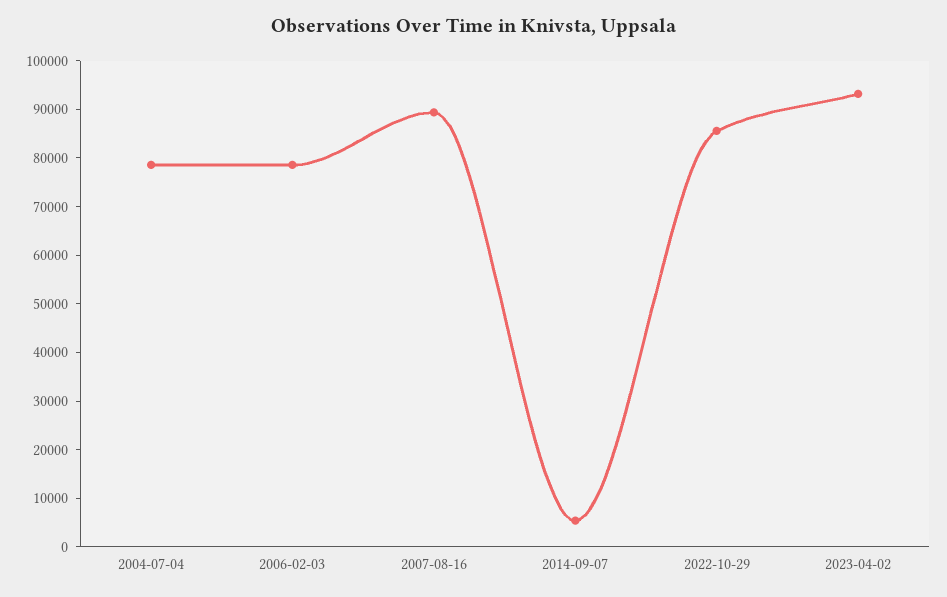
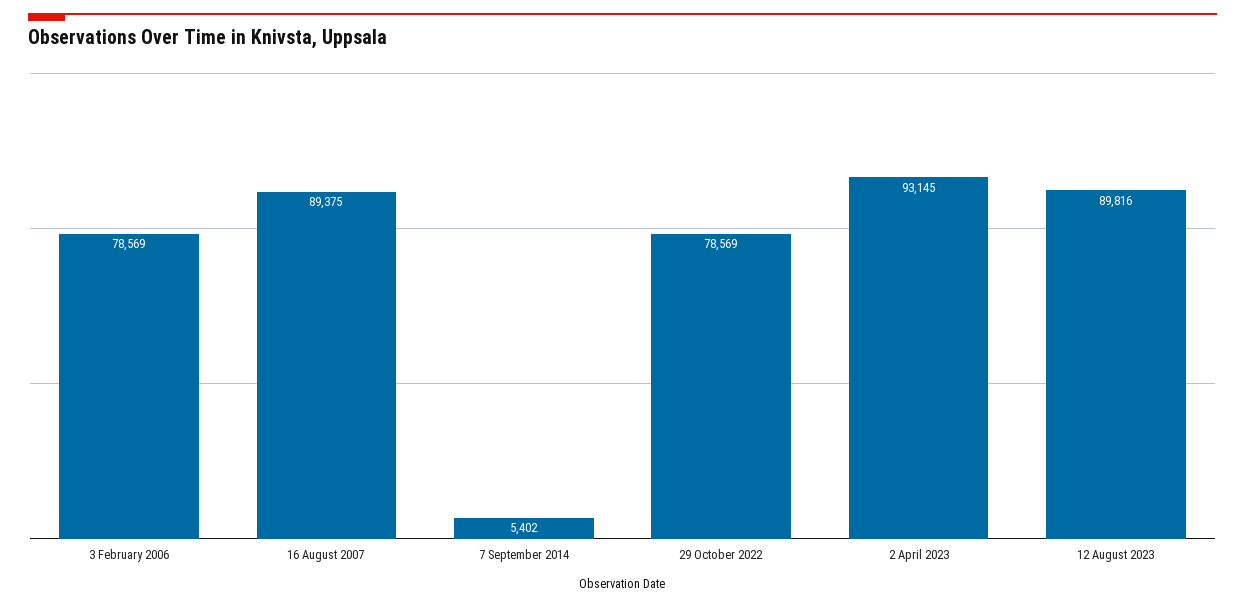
2004-07-04: 78000 -> none
2022-10-29: 86000 -> 78569
12 August 2023: none -> 89816

